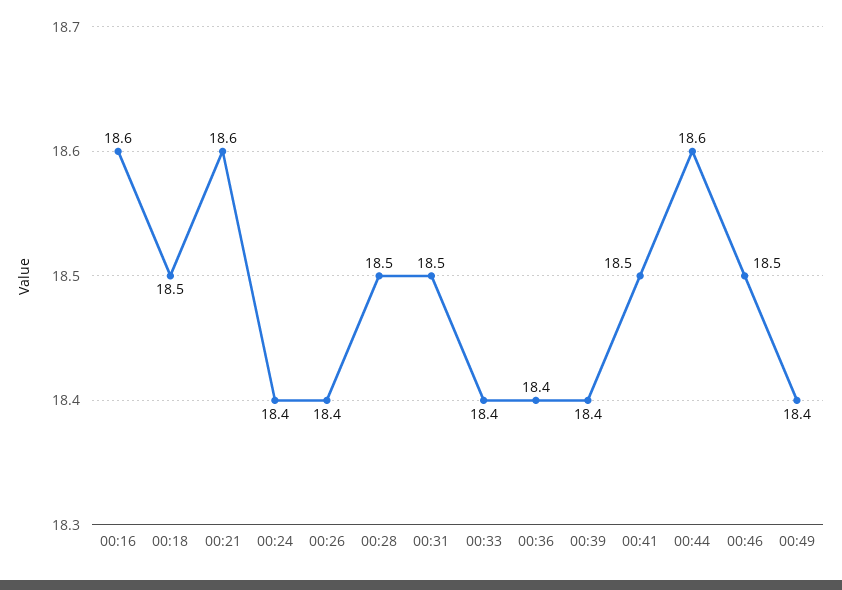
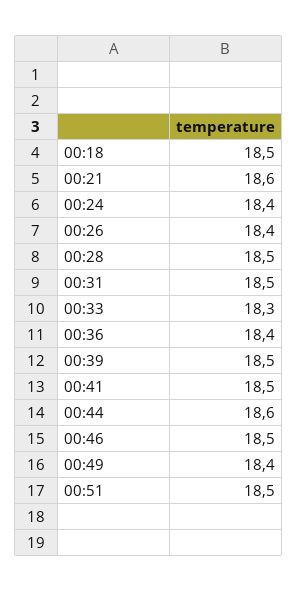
00:16: 18.6 -> none
00:33: 18.4 -> 18.3
00:39: 18.4 -> 18.5
00:51: none -> 18.5

